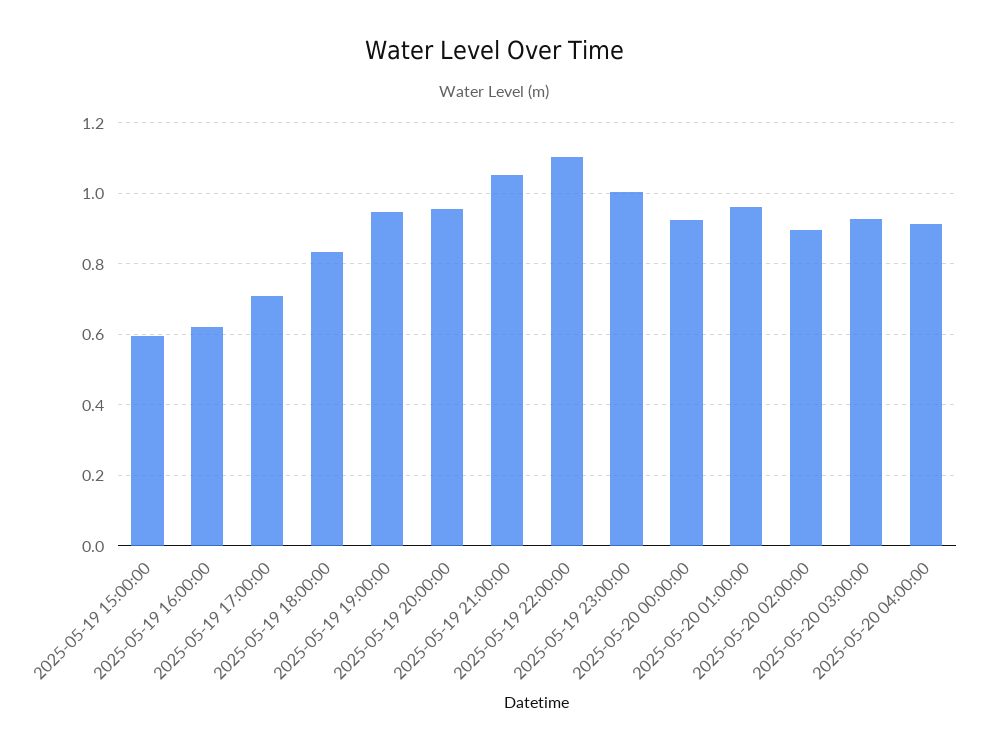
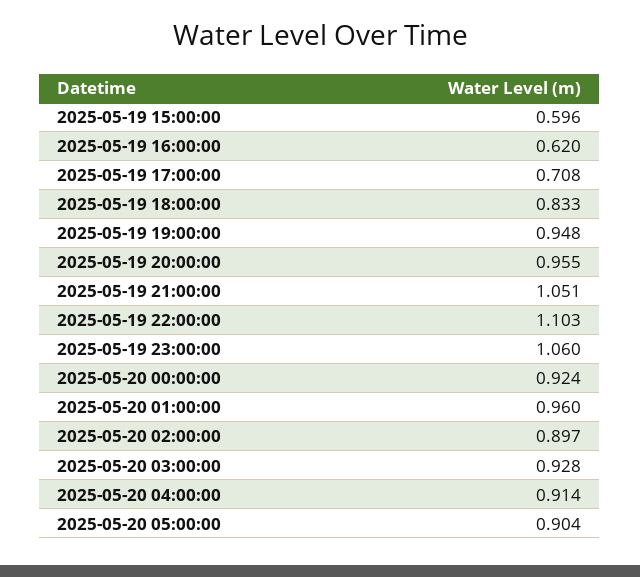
2025-05-19 23:00:00: 1 -> 1.06
2025-05-20 05:00:00: none -> 0.904

